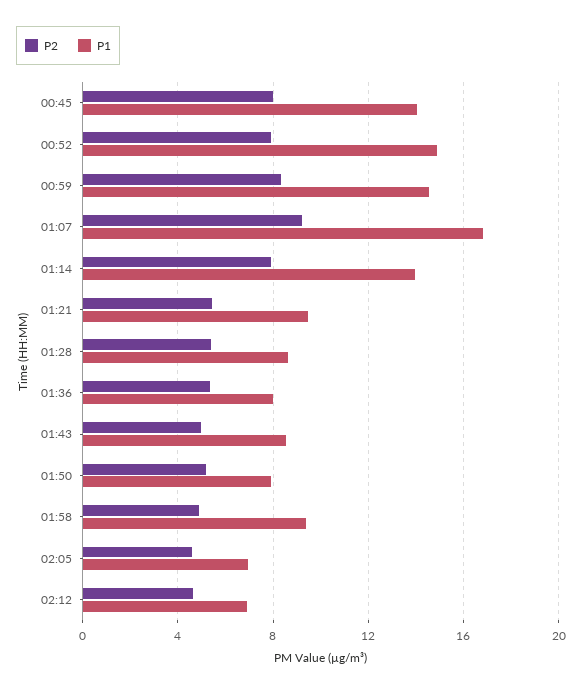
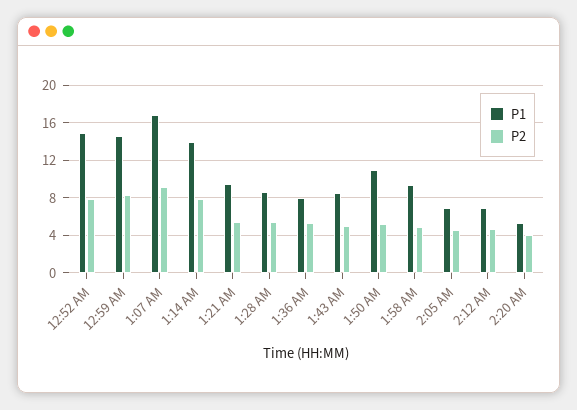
P2, 00:45: 8 -> none
P1, 00:45: 14 -> none
P1, 01:50: 8 -> 11
P1, 2:20 AM: none -> 5
P2, 2:20 AM: none -> 4

